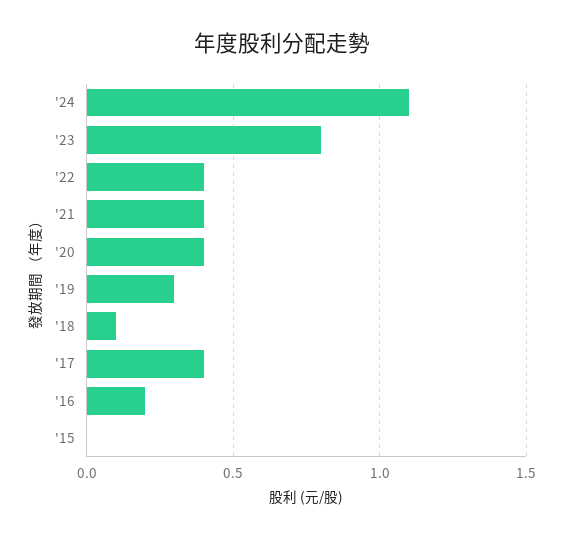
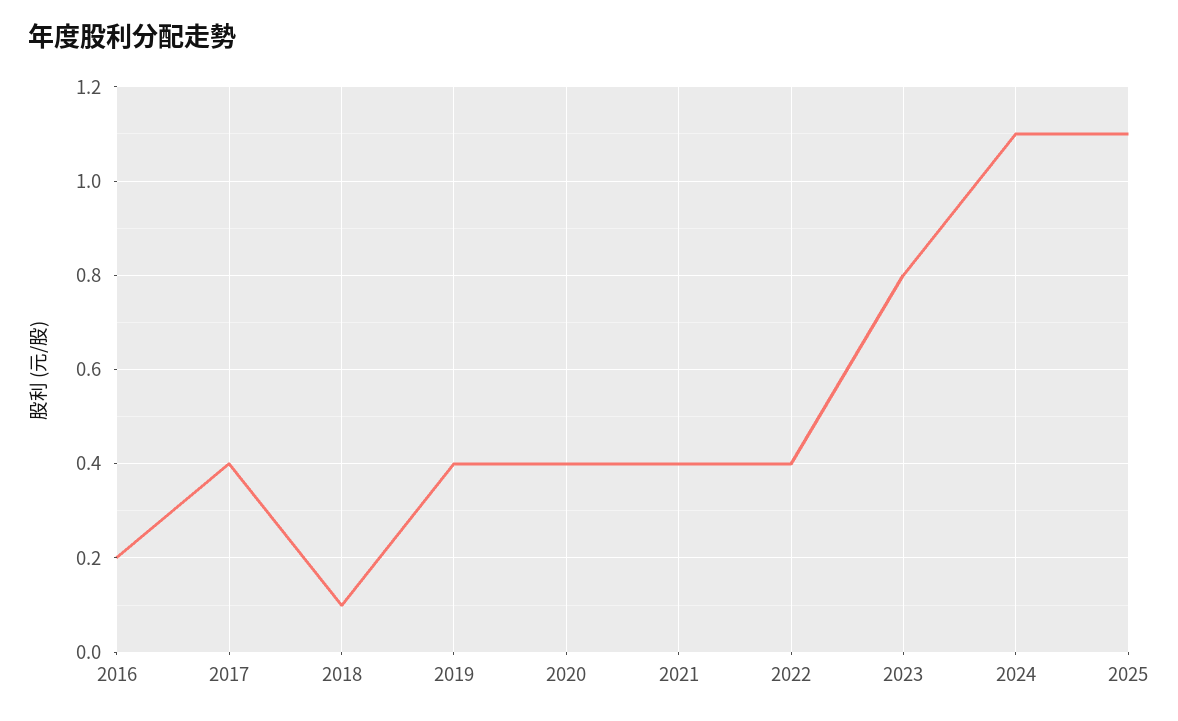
'19: 0.3 -> 0.4
'15: 0 -> none
2025: none -> 1.1

